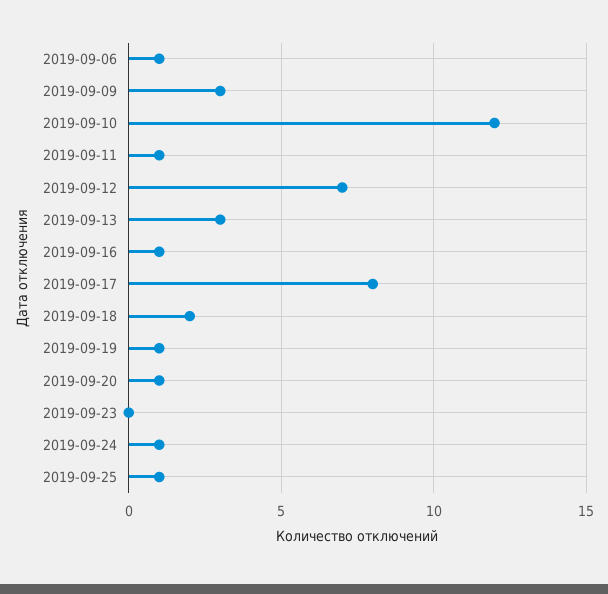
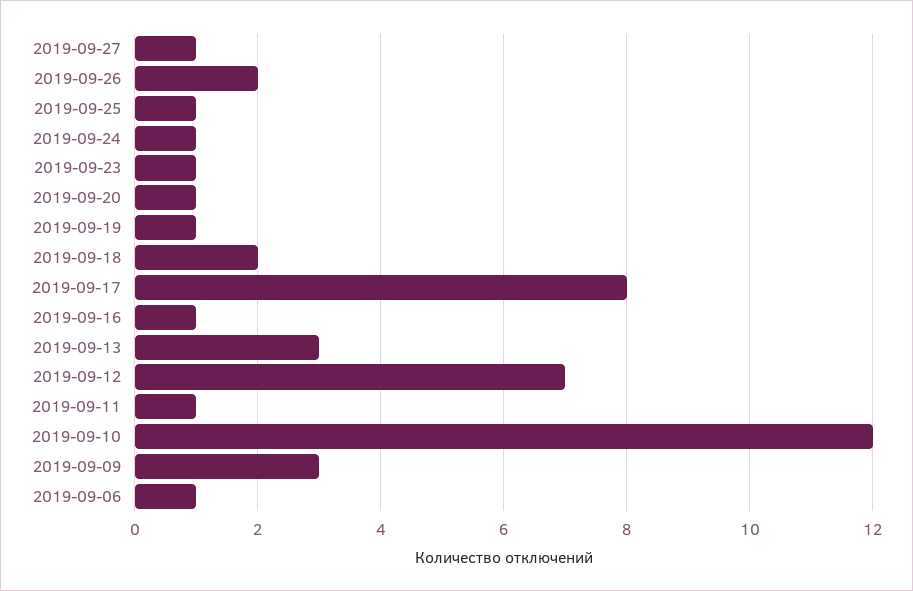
2019-09-23: 0 -> 1
2019-09-27: none -> 1
2019-09-26: none -> 2

